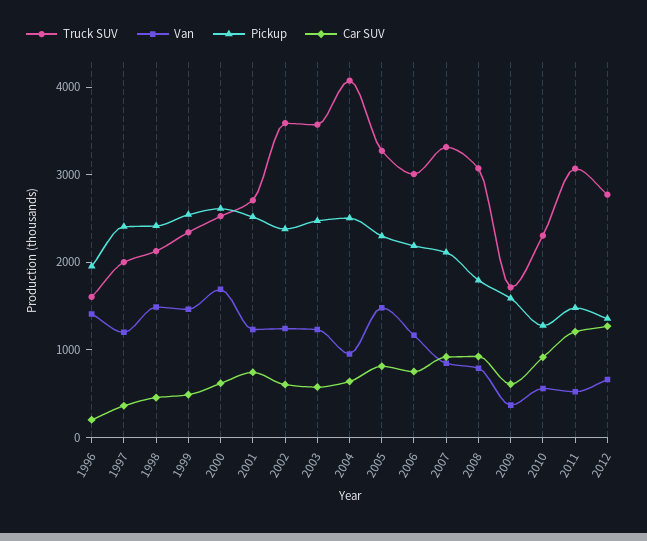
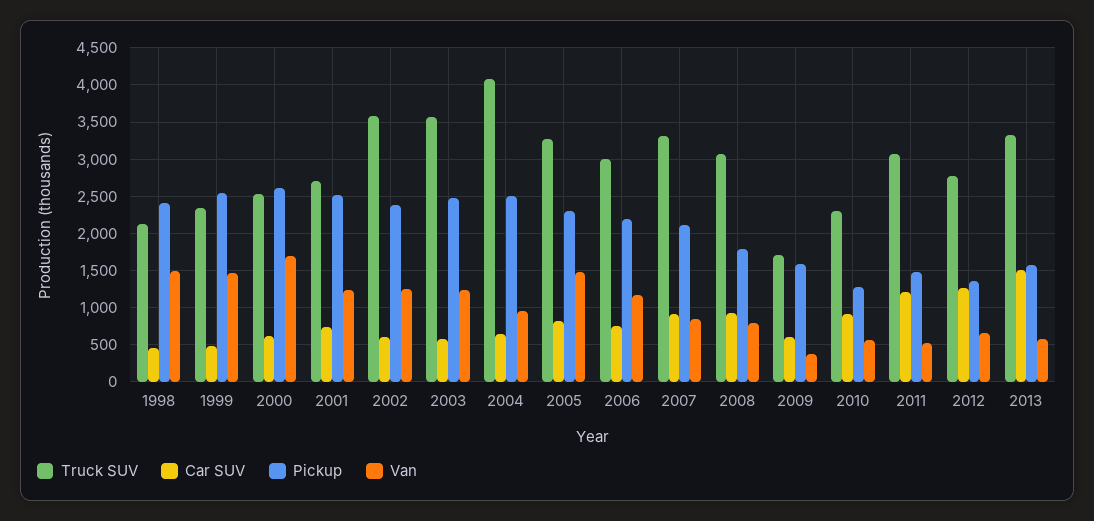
Truck SUV, 1996: 1600 -> none
Van, 1996: 1400 -> none
Pickup, 1996: 2000 -> none
Car SUV, 1996: 200 -> none
Truck SUV, 1997: 2000 -> none
Van, 1997: 1200 -> none
Pickup, 1997: 2400 -> none
Car SUV, 1997: 400 -> none
Truck SUV, 2013: none -> 3300
Car SUV, 2013: none -> 1500
Pickup, 2013: none -> 1600
Van, 2013: none -> 600

